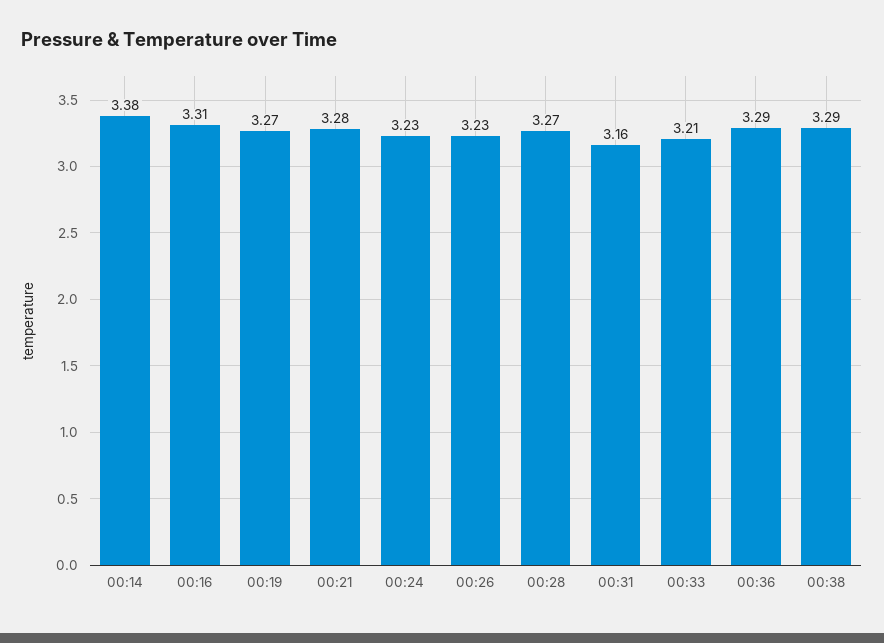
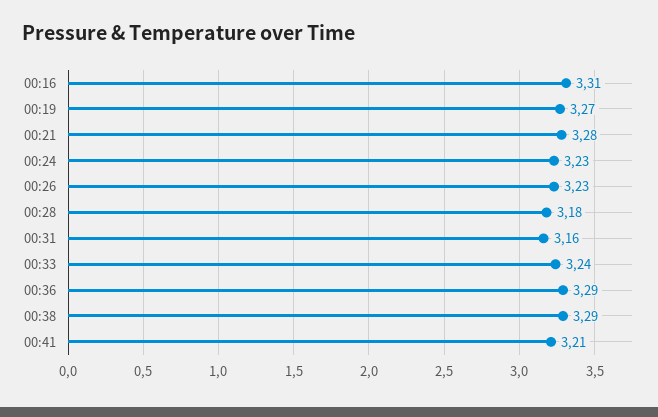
00:14: 3.38 -> none
00:28: 3.27 -> 3.18
00:33: 3.21 -> 3.24
00:41: none -> 3.21

